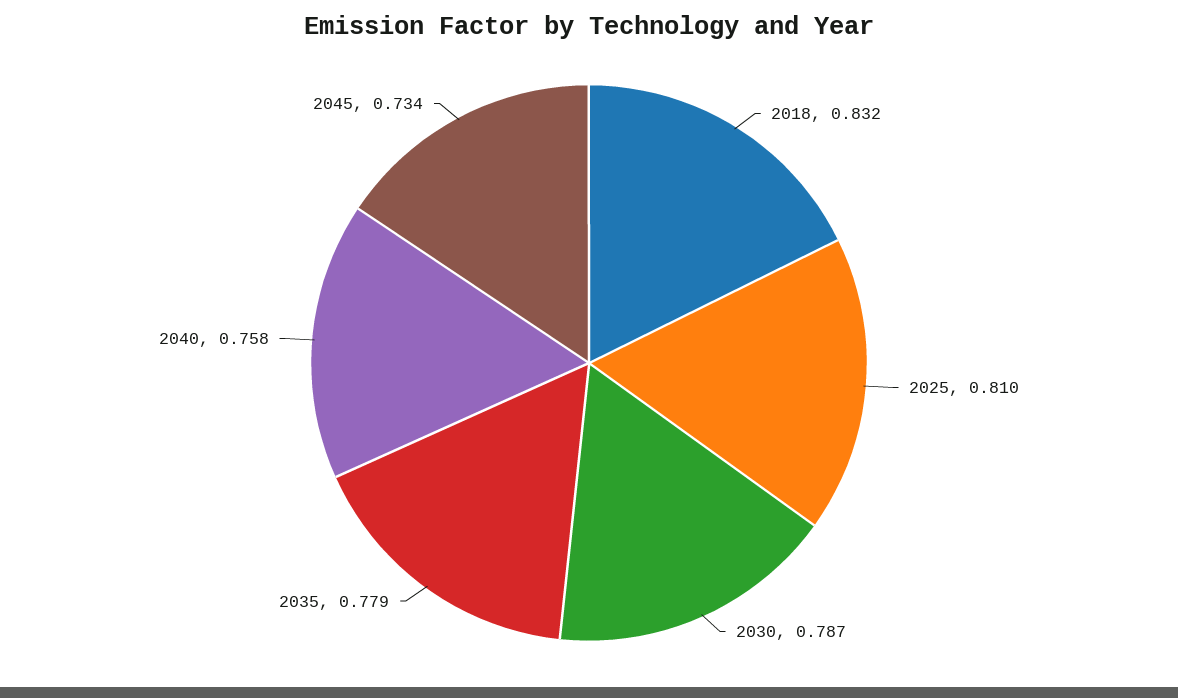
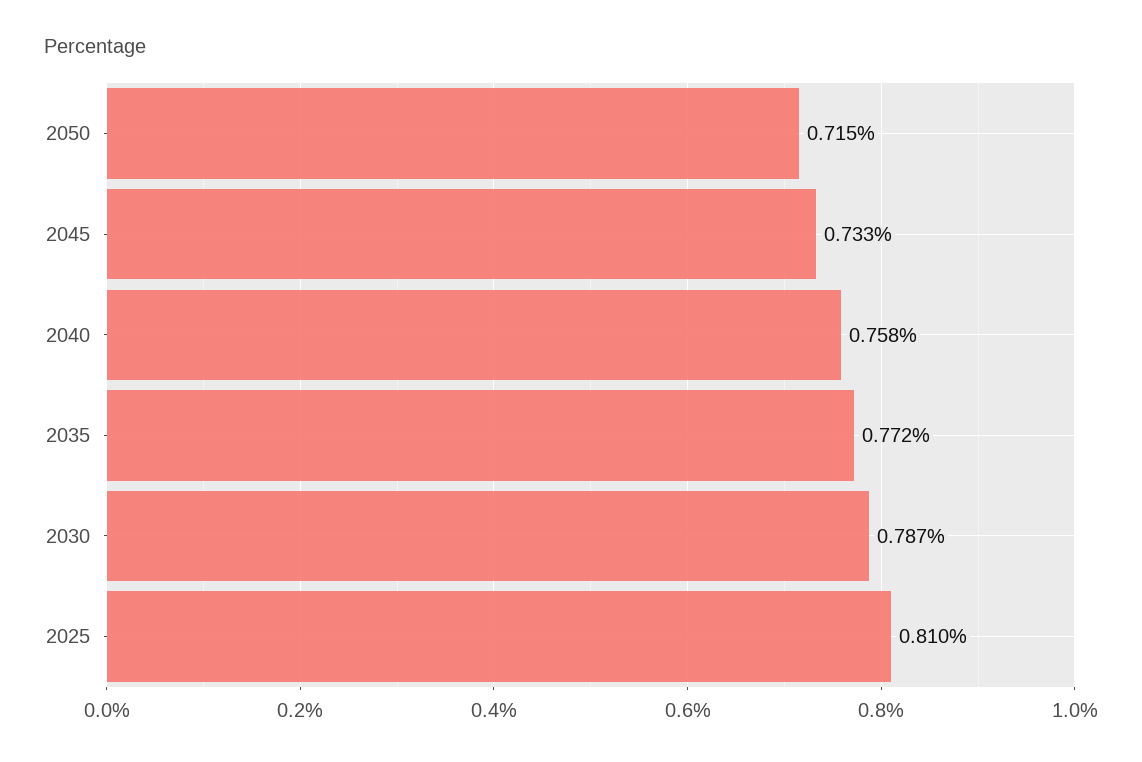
2018: 0.832 -> none
2035: 0.779 -> 0.772
2045: 0.734 -> 0.733
2050: none -> 0.715

